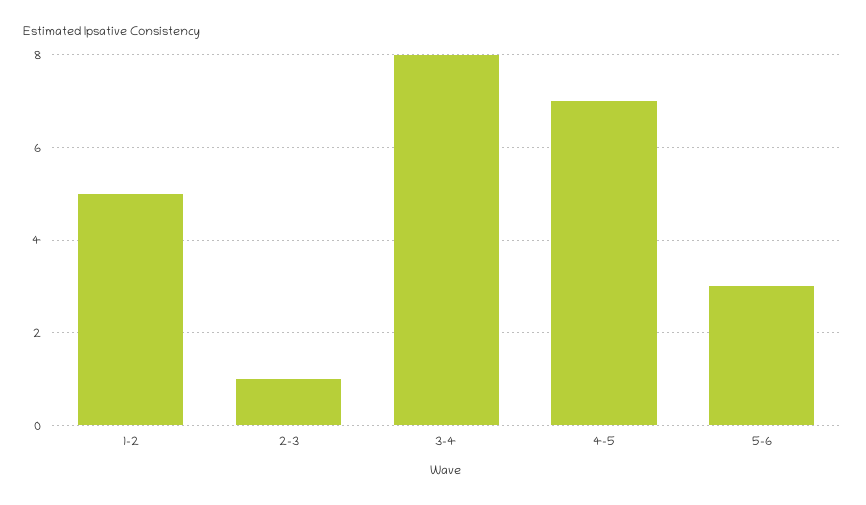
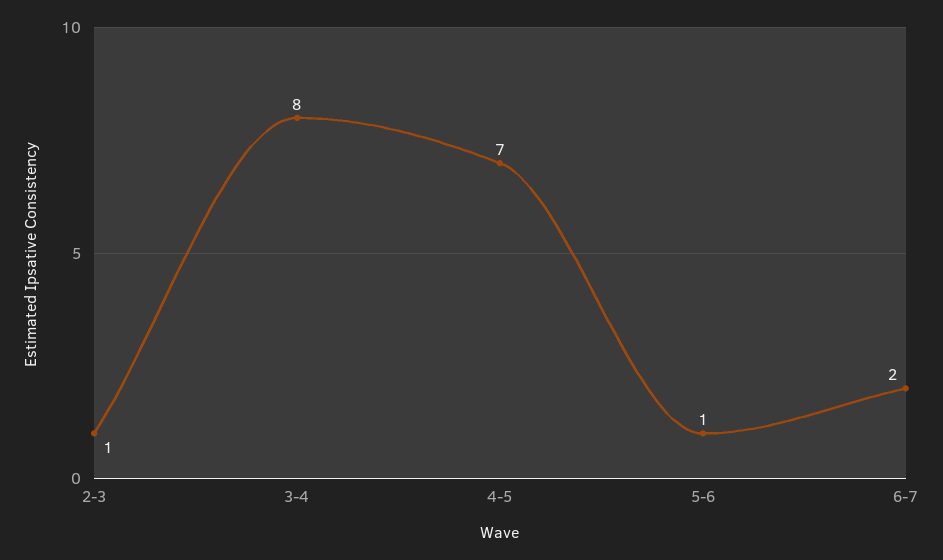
1-2: 5 -> none
5-6: 3 -> 1
6-7: none -> 2

